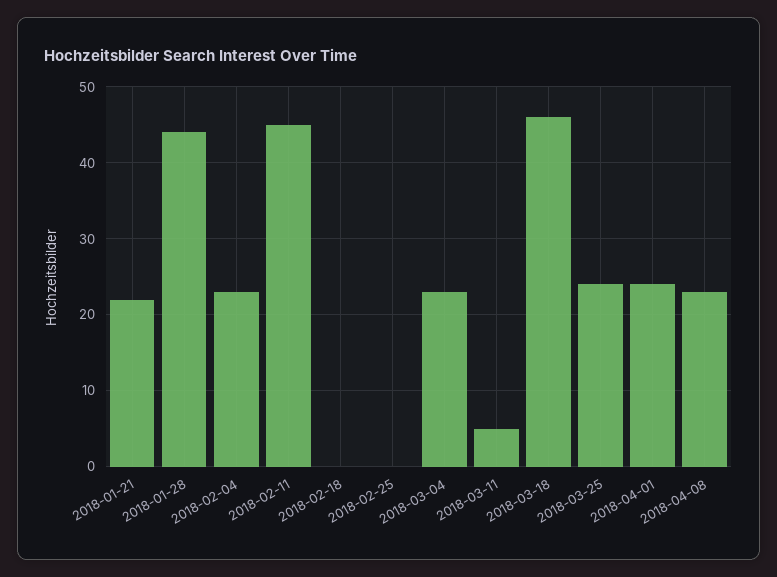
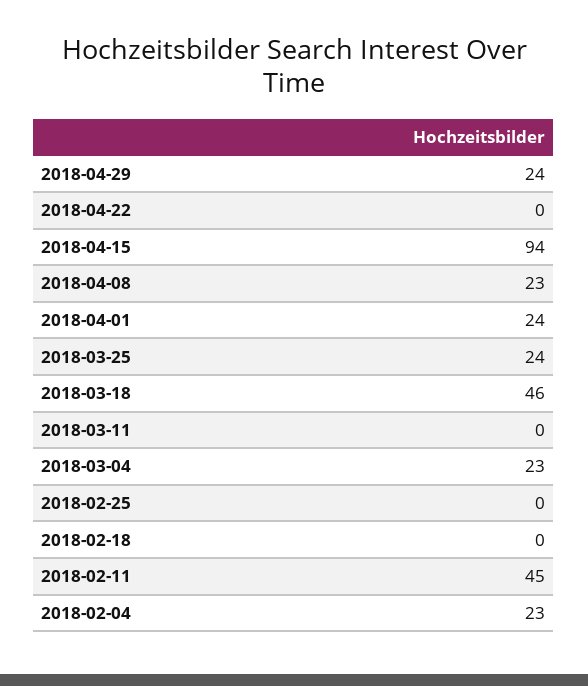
2018-01-21: 22 -> none
2018-01-28: 44 -> none
2018-03-11: 5 -> 0
2018-04-29: none -> 24
2018-04-22: none -> 0
2018-04-15: none -> 94

